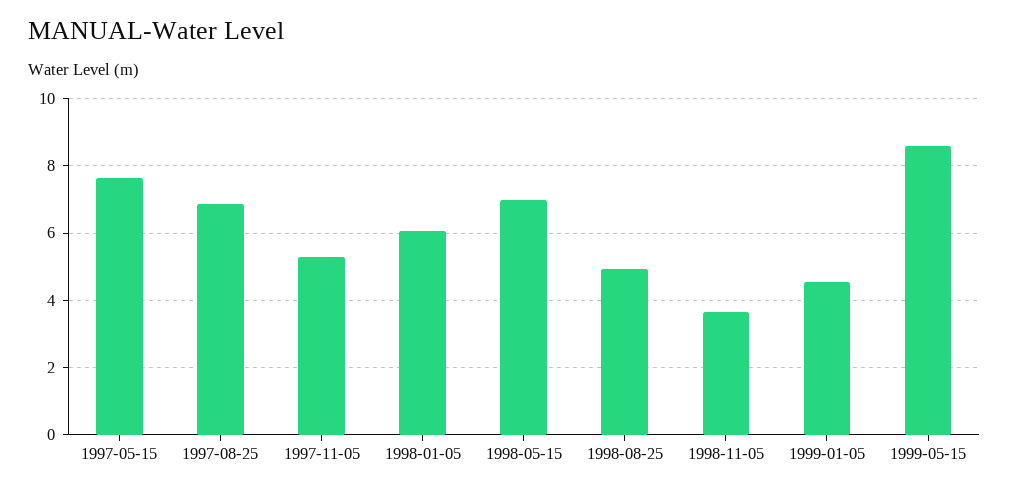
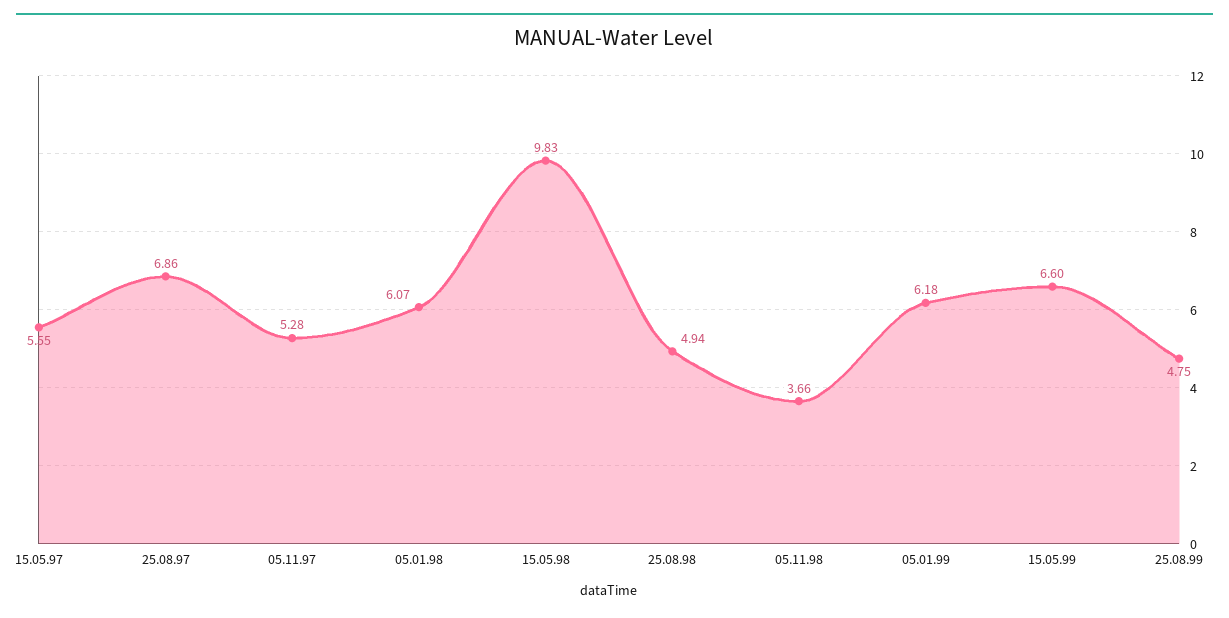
1997-05-15: 7.6 -> 5.55
1998-05-15: 7 -> 9.83
1999-01-05: 4.6 -> 6.18
1999-05-15: 8.6 -> 6.6
25.08.99: none -> 4.75

